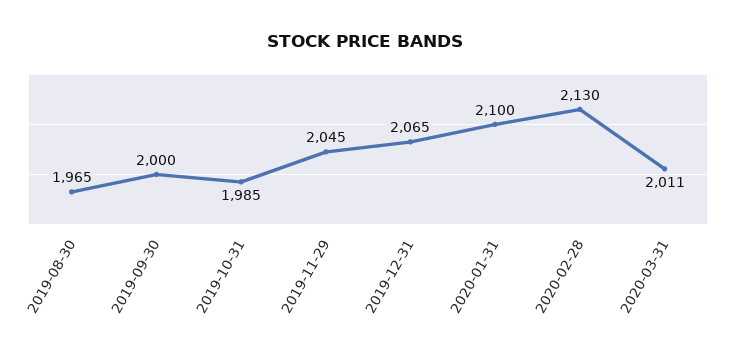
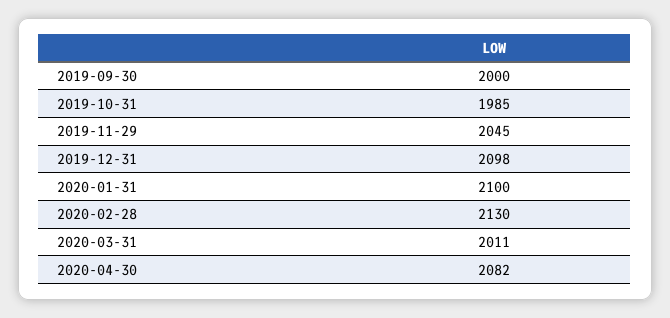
2019-08-30: 1965 -> none
2019-12-31: 2065 -> 2098
2020-04-30: none -> 2082

